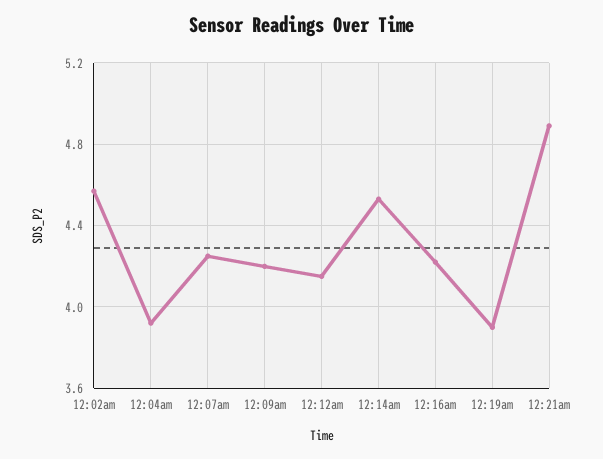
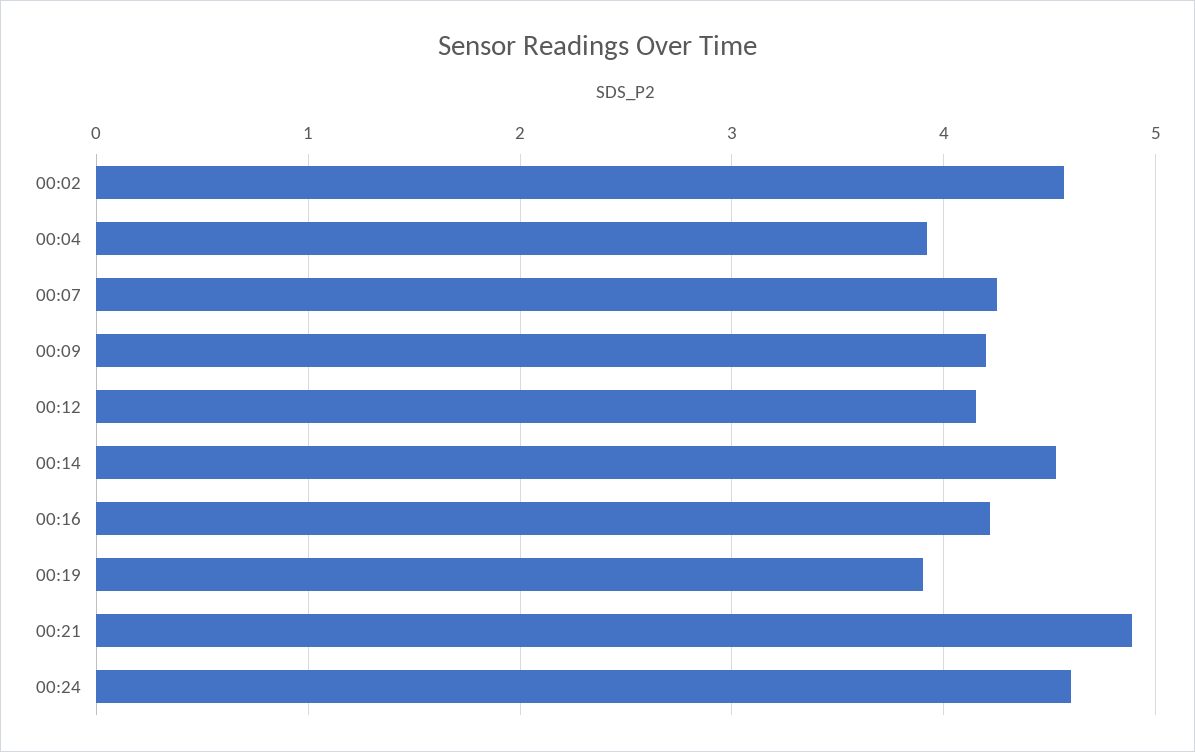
00:24: none -> 4.6

